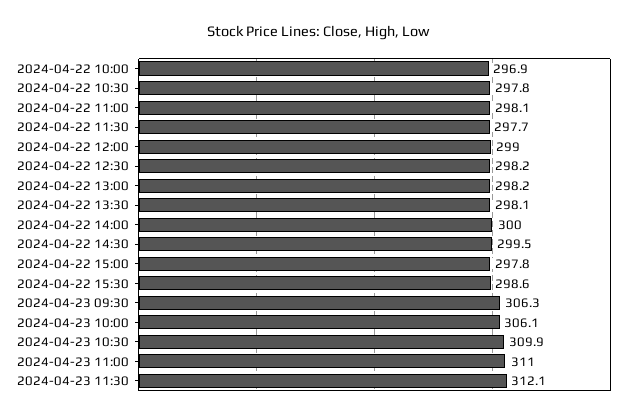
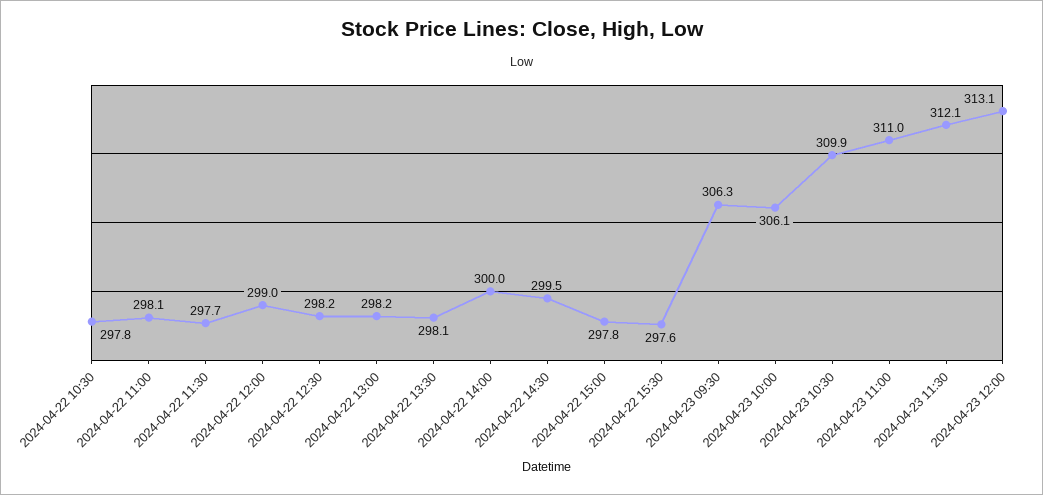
2024-04-22 10:00: 296.9 -> none
2024-04-22 15:30: 298.6 -> 297.6
2024-04-23 12:00: none -> 313.1

